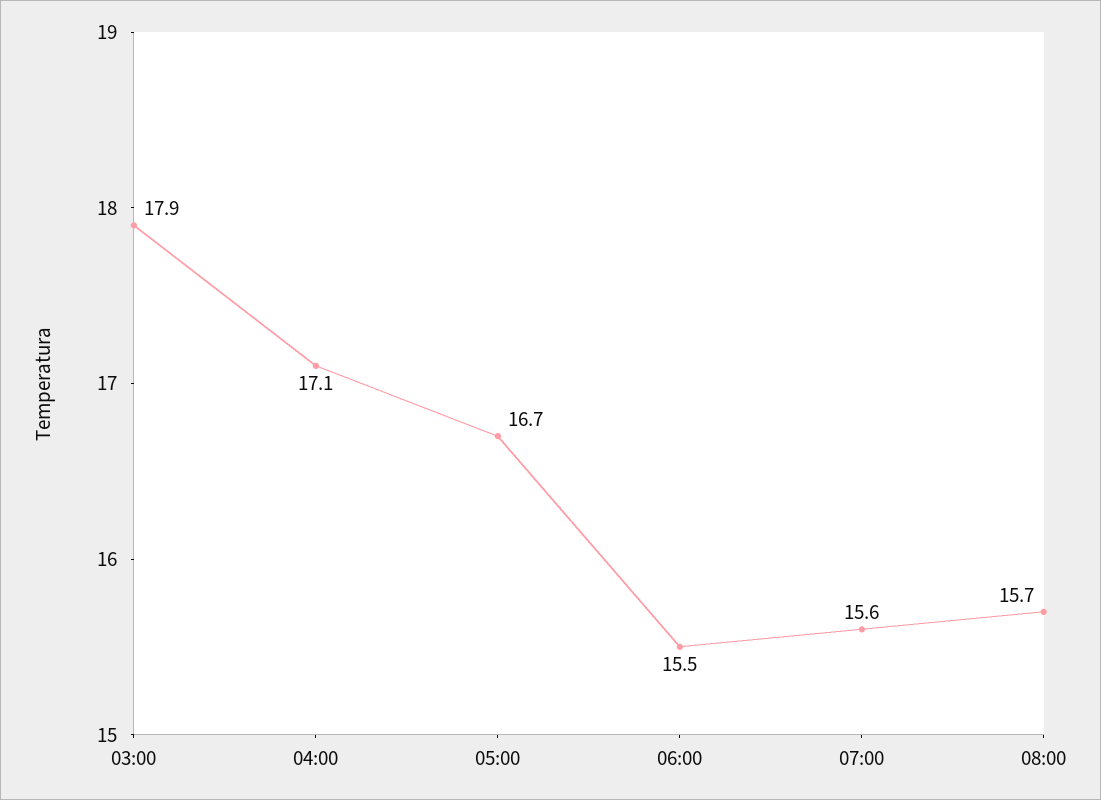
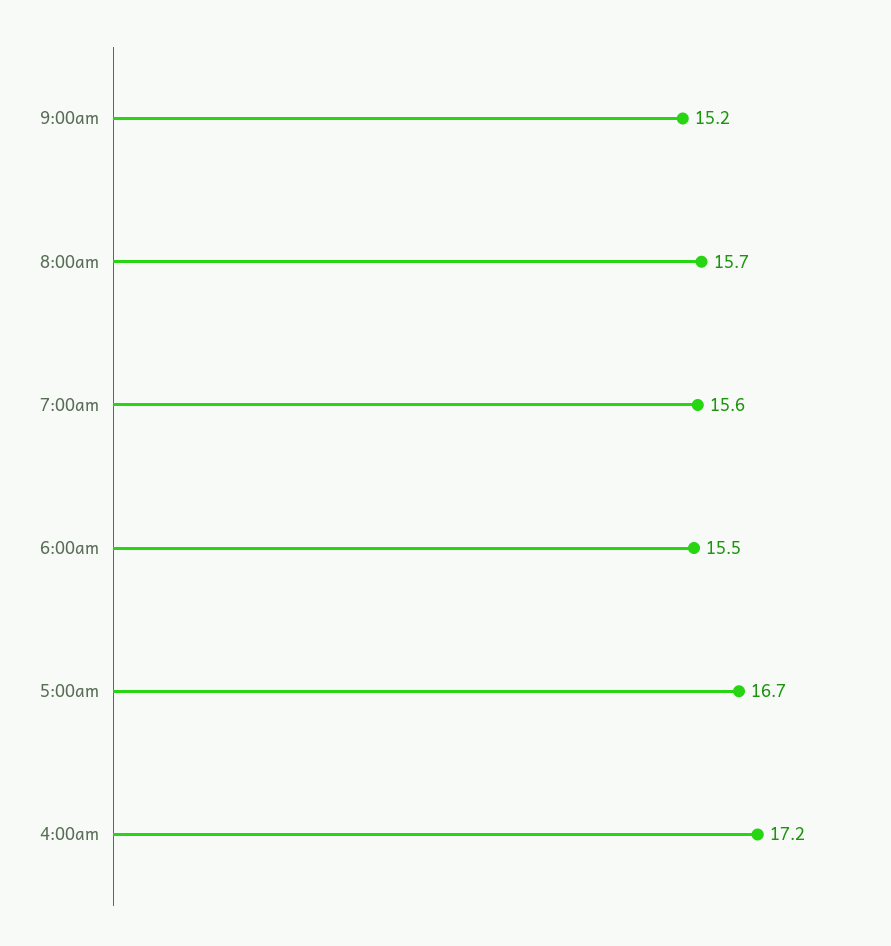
03:00: 17.9 -> none
04:00: 17.1 -> 17.2
9:00am: none -> 15.2

